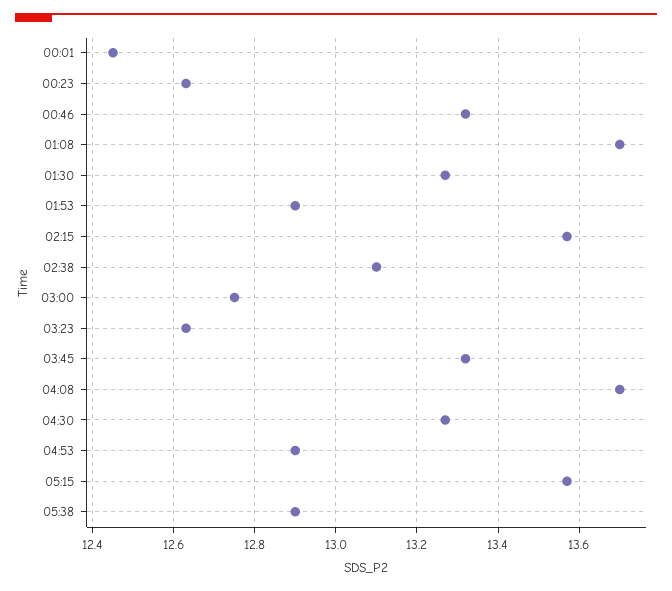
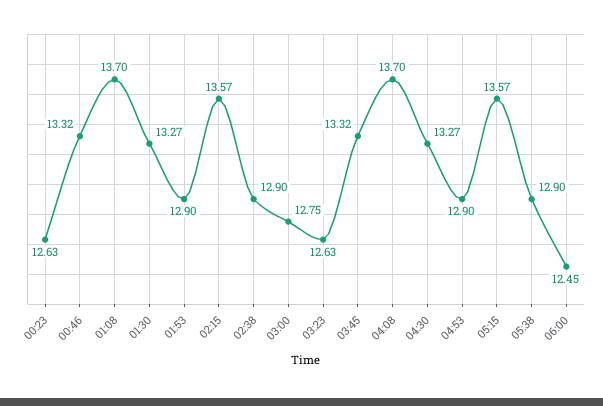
00:01: 12.45 -> none
02:38: 13.1 -> 12.9
06:00: none -> 12.45

